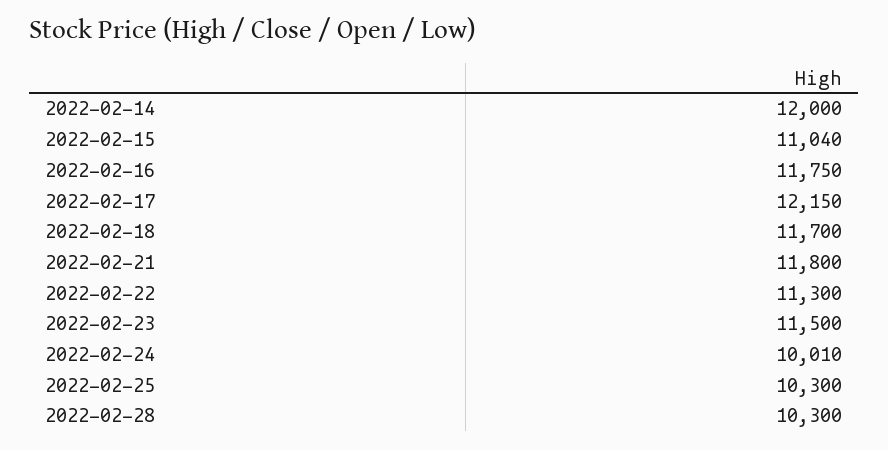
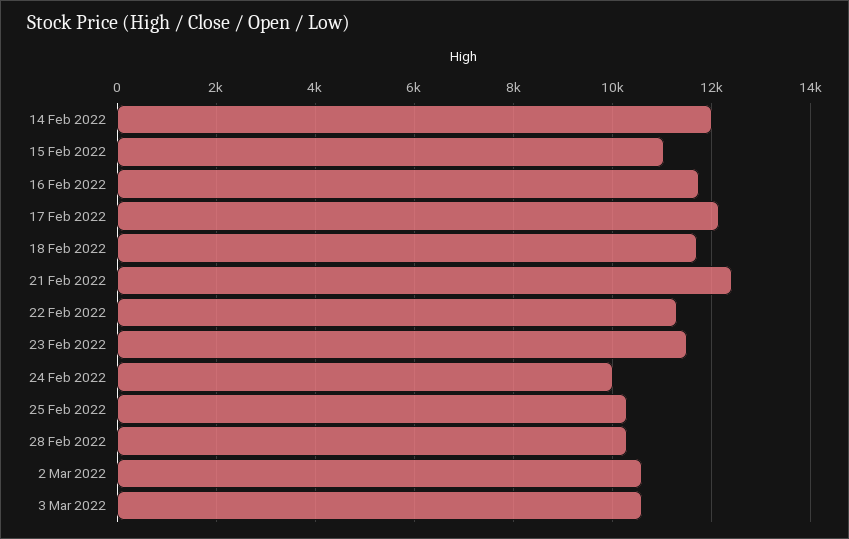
2022-02-21: 11800 -> 12400
2 Mar 2022: none -> 10600
3 Mar 2022: none -> 10600

